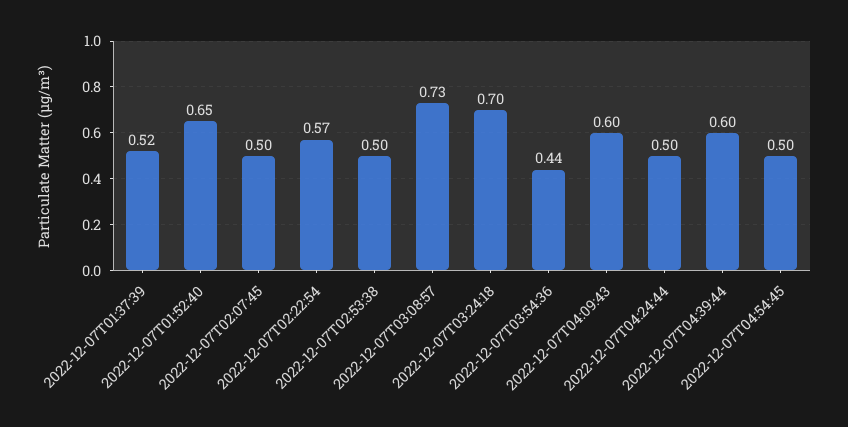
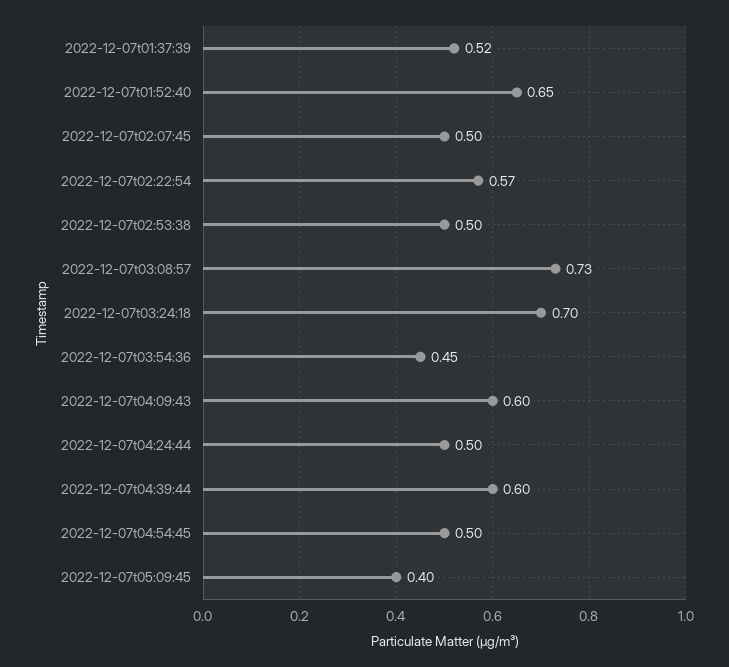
2022-12-07T03:54:36: 0.44 -> 0.45
2022-12-07t05:09:45: none -> 0.4

